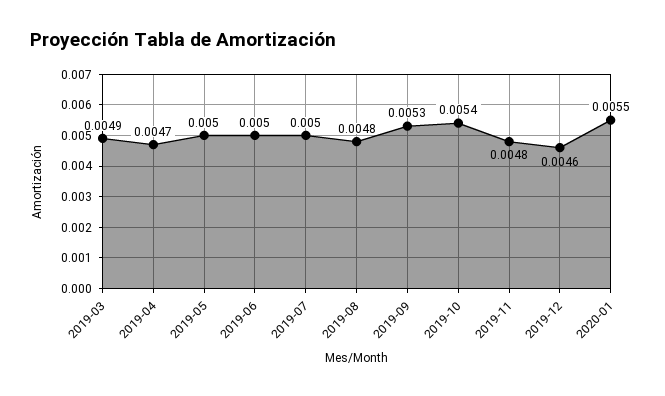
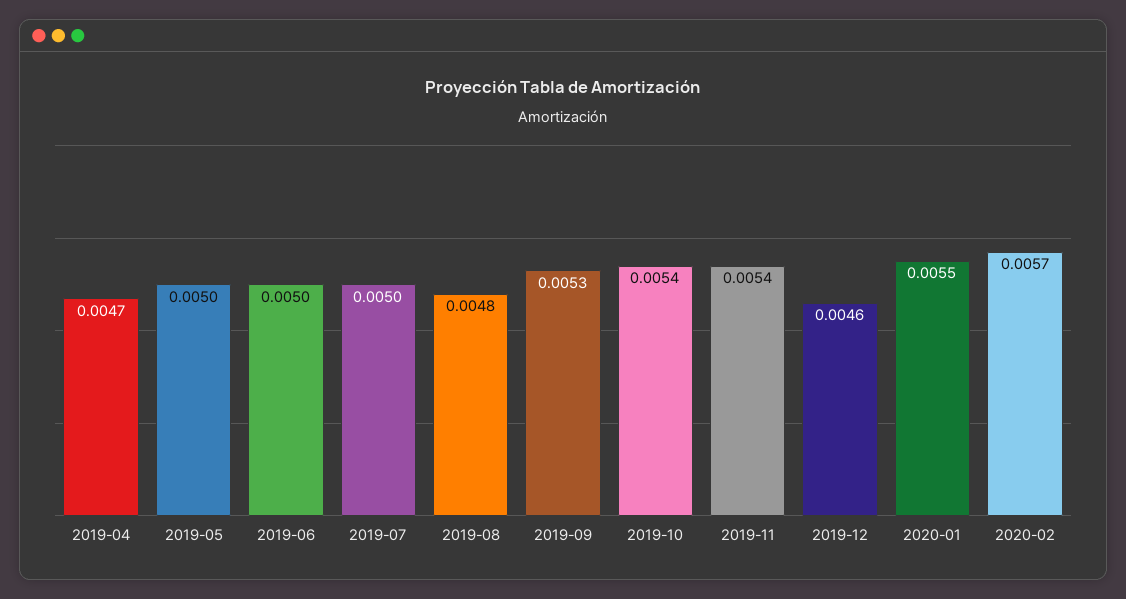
2019-03: 0.0049 -> none
2019-11: 0.0048 -> 0.0054
2020-02: none -> 0.0057

